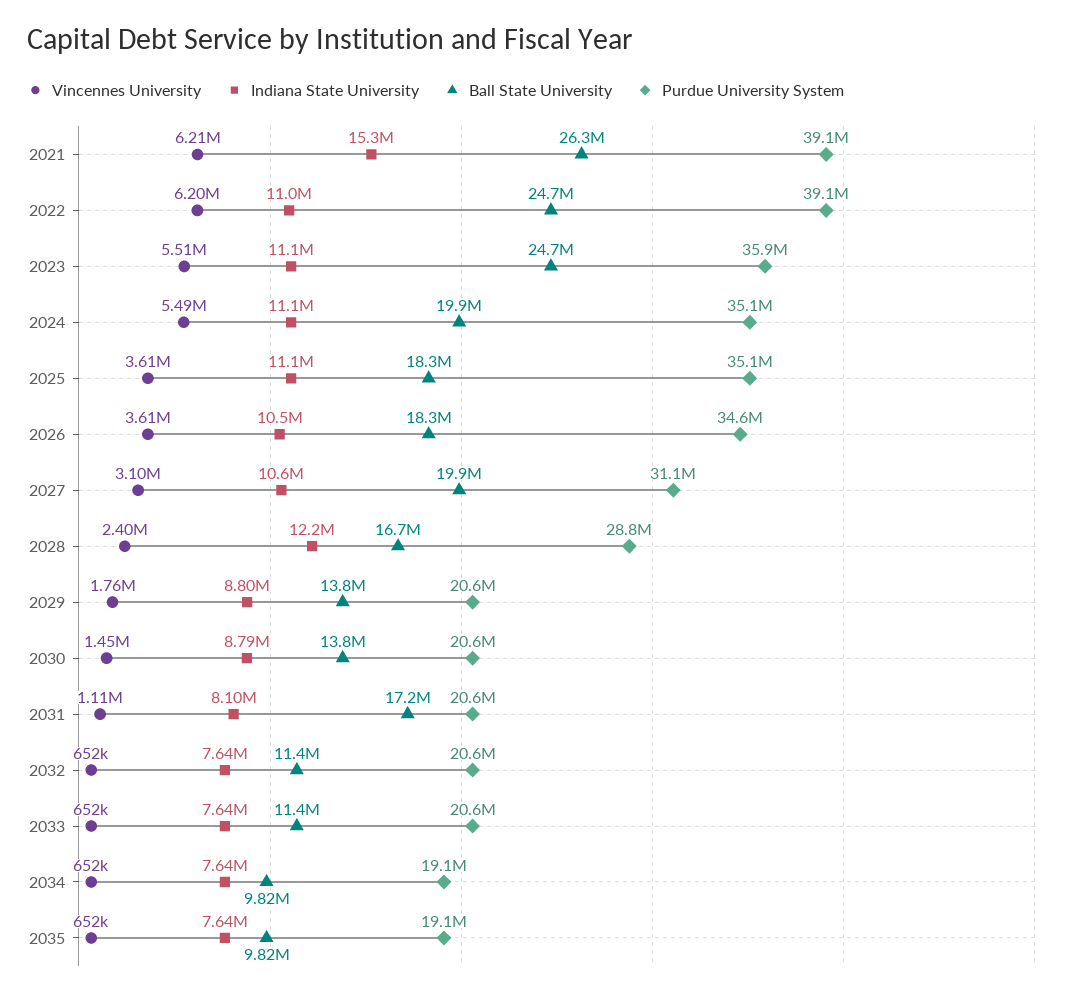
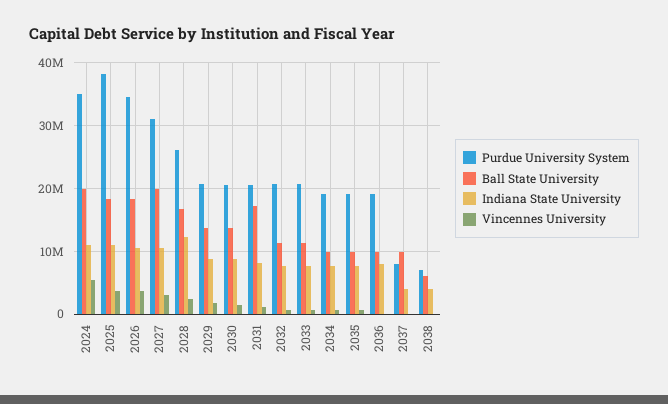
Vincennes University, 2021: 6210000 -> none
Indiana State University, 2021: 15300000 -> none
Ball State University, 2021: 26300000 -> none
Purdue University System, 2021: 39100000 -> none
Vincennes University, 2022: 6200000 -> none
Indiana State University, 2022: 11000000 -> none
Ball State University, 2022: 24700000 -> none
Purdue University System, 2022: 39100000 -> none
Vincennes University, 2023: 5510000 -> none
Indiana State University, 2023: 11100000 -> none
Ball State University, 2023: 24700000 -> none
Purdue University System, 2023: 35900000 -> none
Purdue University System, 2025: 35100000 -> 38000000
Purdue University System, 2028: 28800000 -> 26000000
Purdue University System, 2036: none -> 19000000
Ball State University, 2036: none -> 10000000
Indiana State University, 2036: none -> 8000000
Vincennes University, 2036: none -> 0
Purdue University System, 2037: none -> 8000000
Ball State University, 2037: none -> 10000000
Indiana State University, 2037: none -> 4000000
Vincennes University, 2037: none -> 0
Purdue University System, 2038: none -> 7000000
Ball State University, 2038: none -> 6000000
Indiana State University, 2038: none -> 4000000
Vincennes University, 2038: none -> 0

